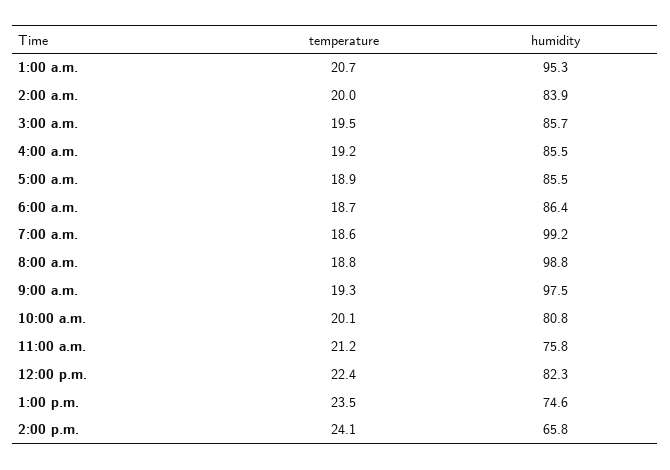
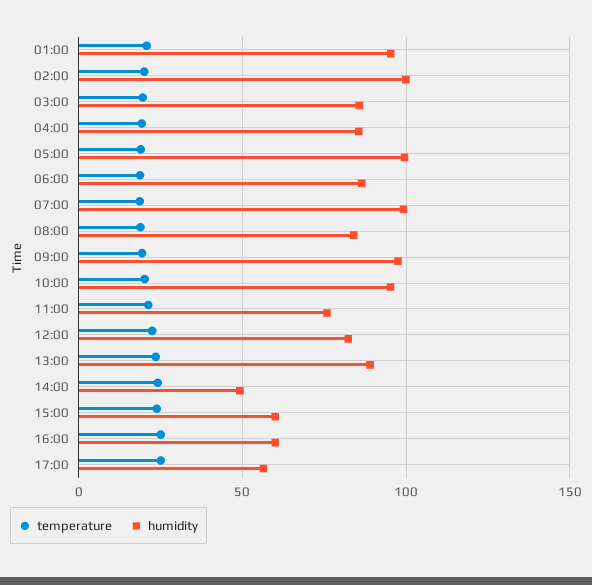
humidity, 2:00 a.m.: 83.9 -> 100
humidity, 5:00 a.m.: 85.5 -> 100
humidity, 8:00 a.m.: 98.8 -> 85
humidity, 10:00 a.m.: 80.8 -> 95
humidity, 1:00 p.m.: 74.6 -> 90
humidity, 2:00 p.m.: 65.8 -> 50
temperature, 15:00: none -> 25
humidity, 15:00: none -> 60
temperature, 16:00: none -> 25
humidity, 16:00: none -> 60
temperature, 17:00: none -> 25
humidity, 17:00: none -> 55

